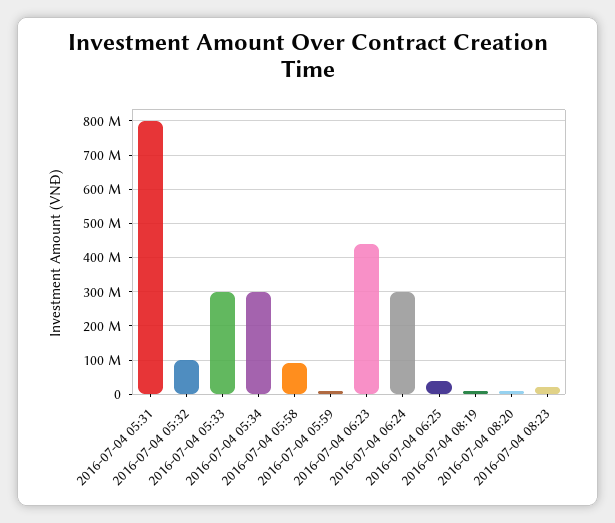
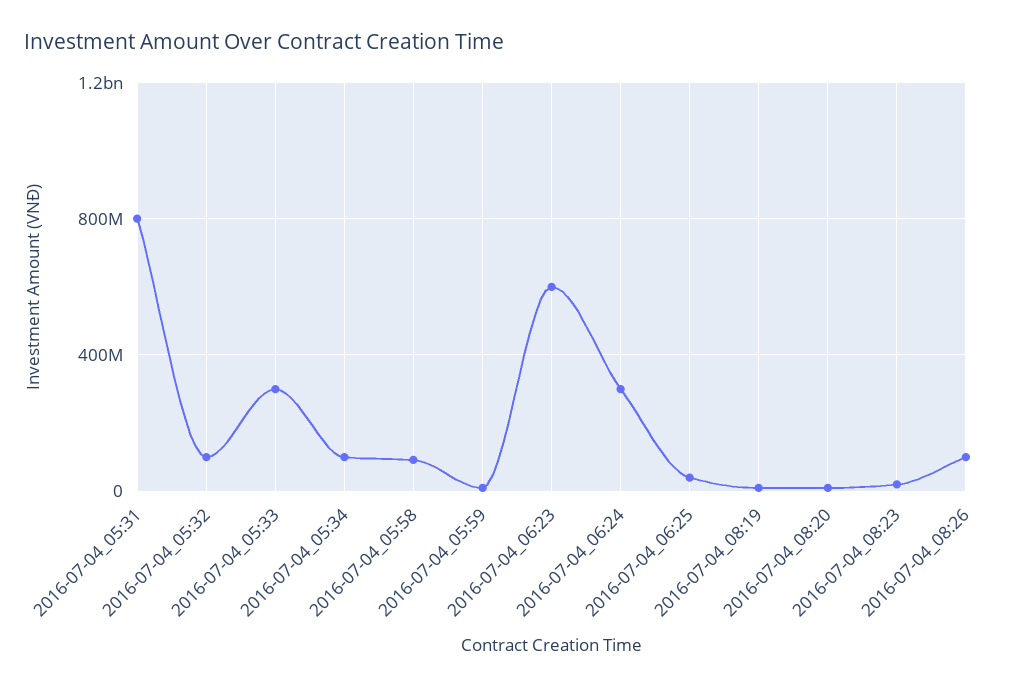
2016-07-04 05:34: 300000000 -> 100000000
2016-07-04 06:23: 440000000 -> 600000000
2016-07-04_08:26: none -> 100000000

